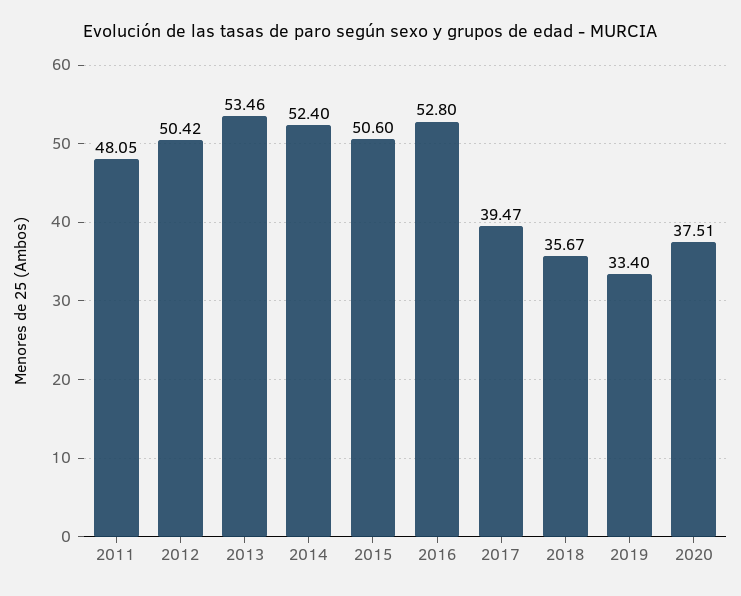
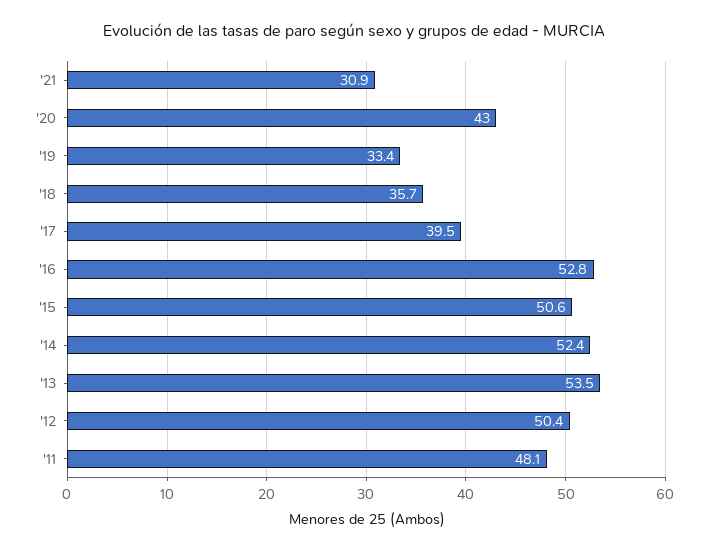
2020: 37.51 -> 43
'21: none -> 30.9

